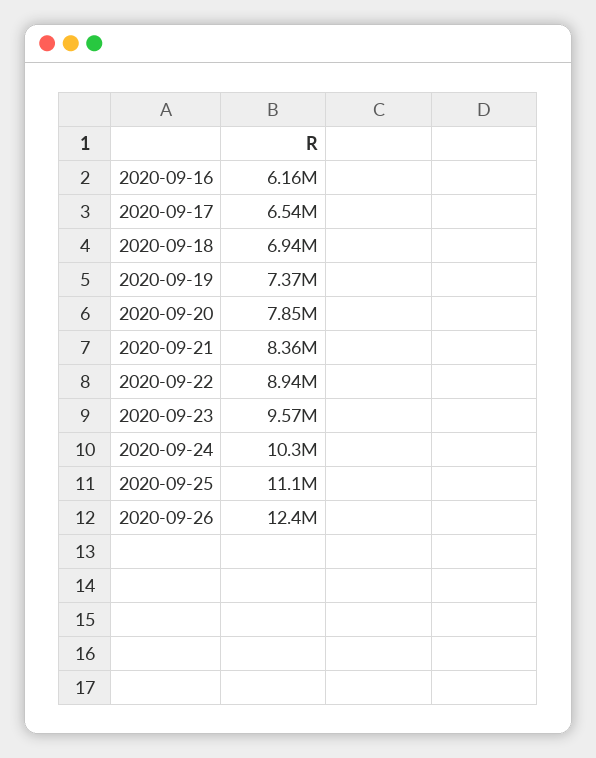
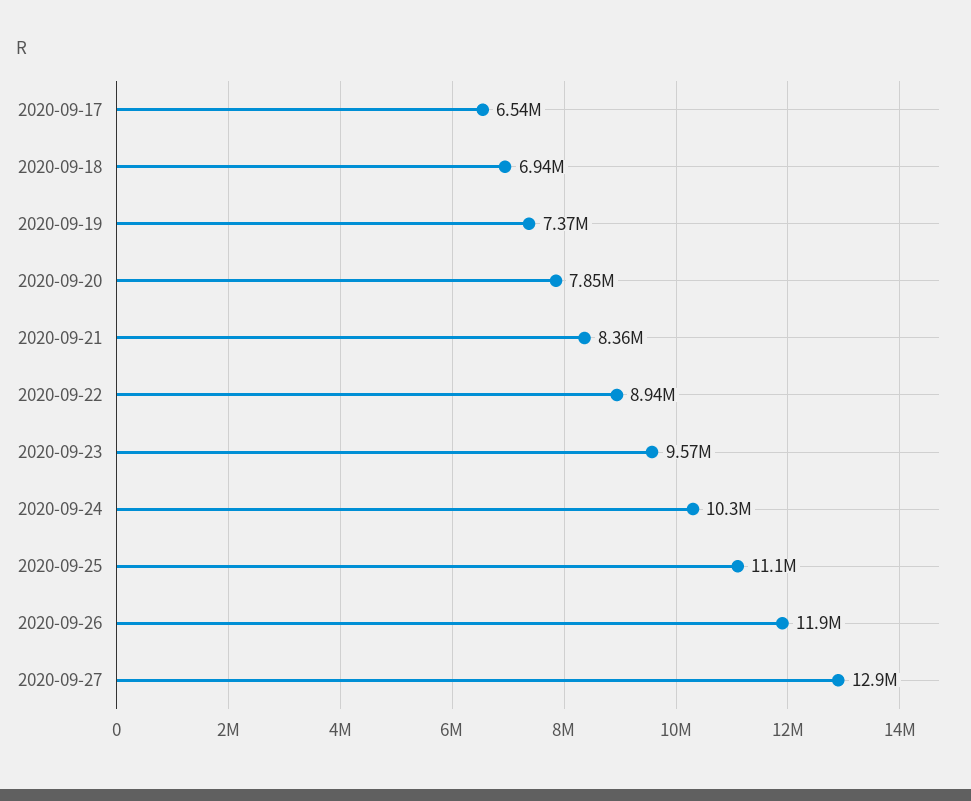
2020-09-16: 6160000 -> none
2020-09-26: 12400000 -> 11900000
2020-09-27: none -> 12900000

